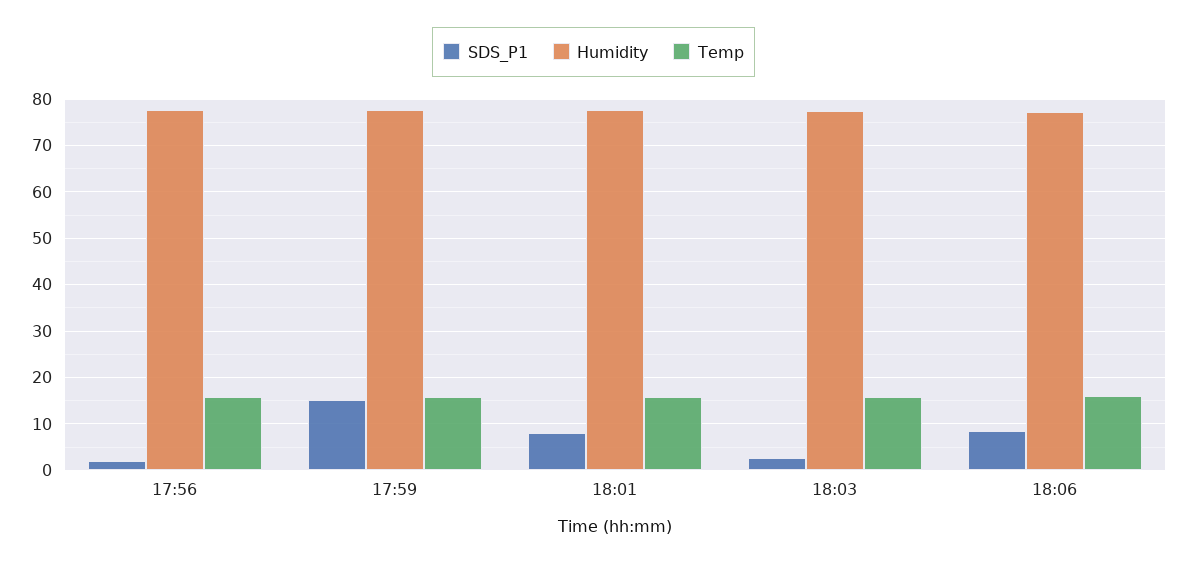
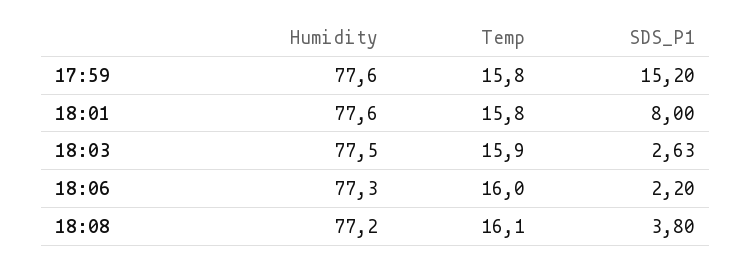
SDS_P1, 17:56: 2 -> none
Humidity, 17:56: 78 -> none
Temp, 17:56: 16 -> none
SDS_P1, 18:06: 8 -> 2.2
Humidity, 18:08: none -> 77.2
Temp, 18:08: none -> 16.1
SDS_P1, 18:08: none -> 3.8

